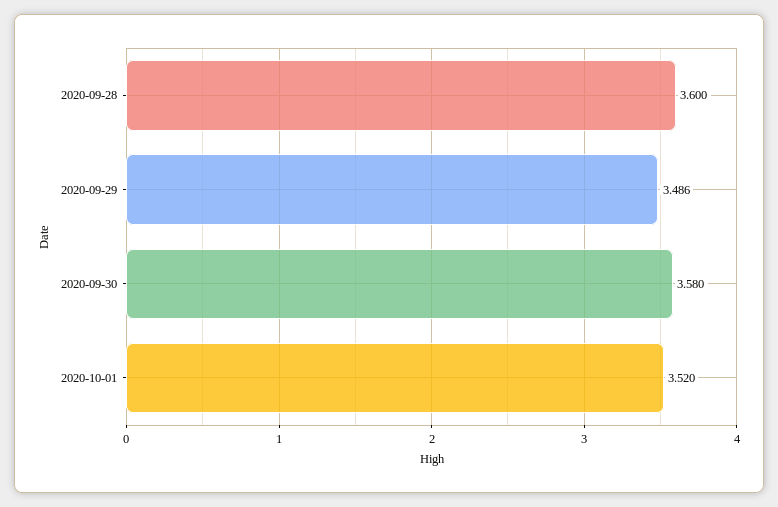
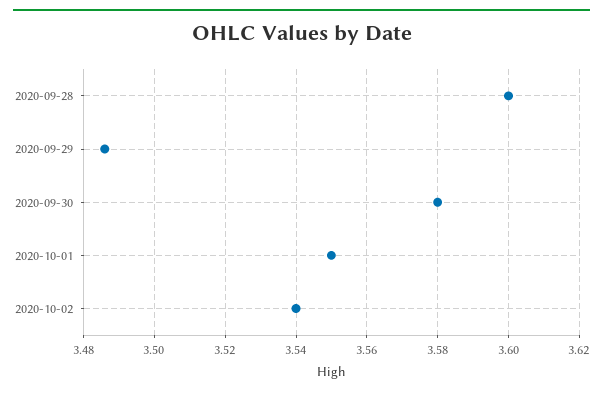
2020-10-01: 3.52 -> 3.55
2020-10-02: none -> 3.54

